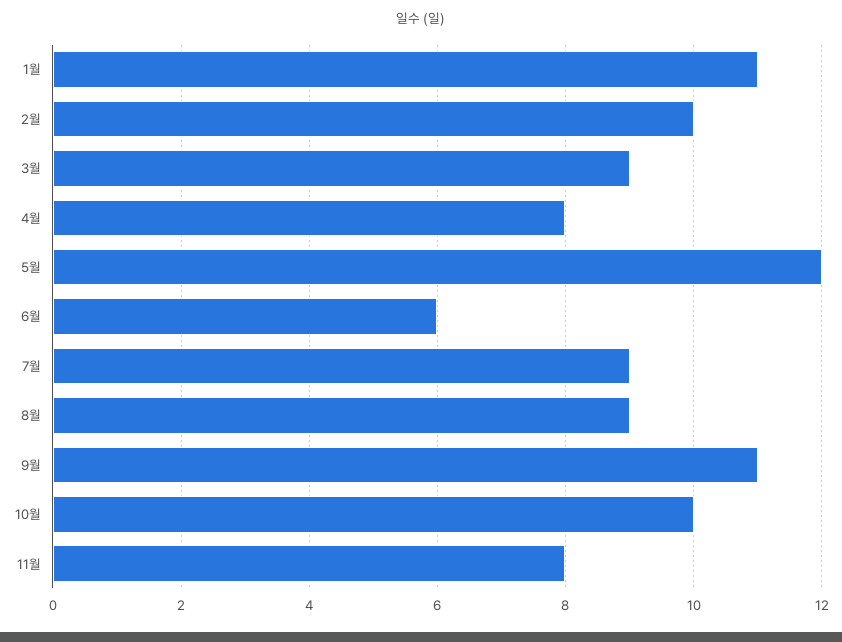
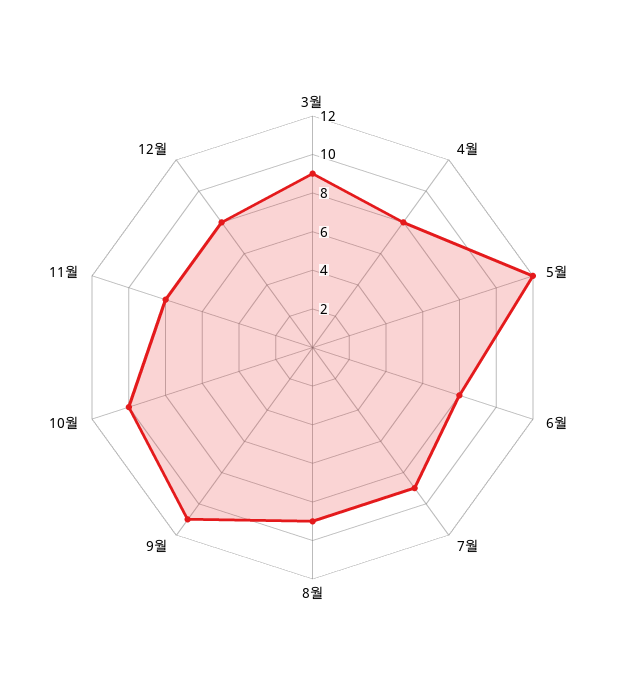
1월: 11 -> none
2월: 10 -> none
6월: 6 -> 8
12월: none -> 8

